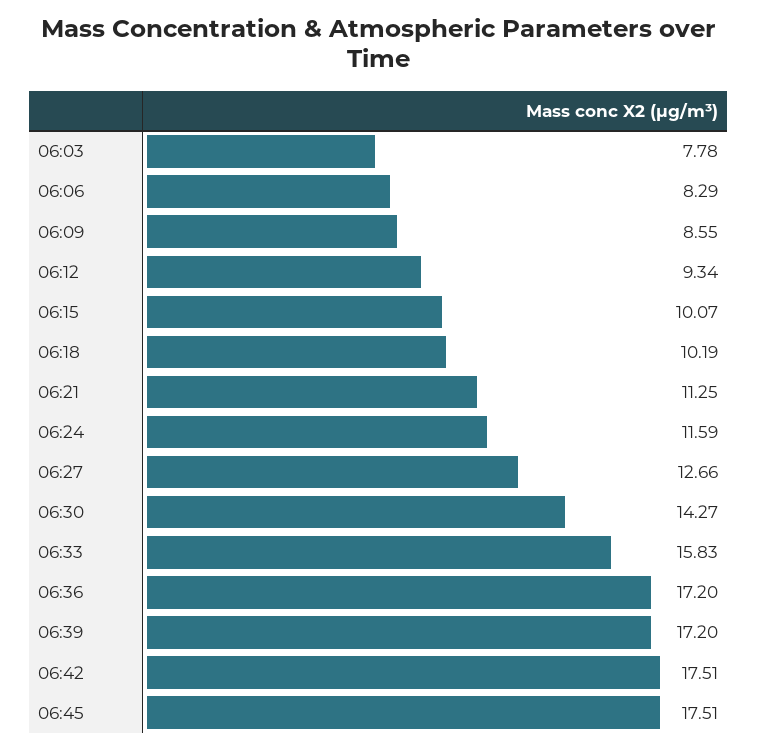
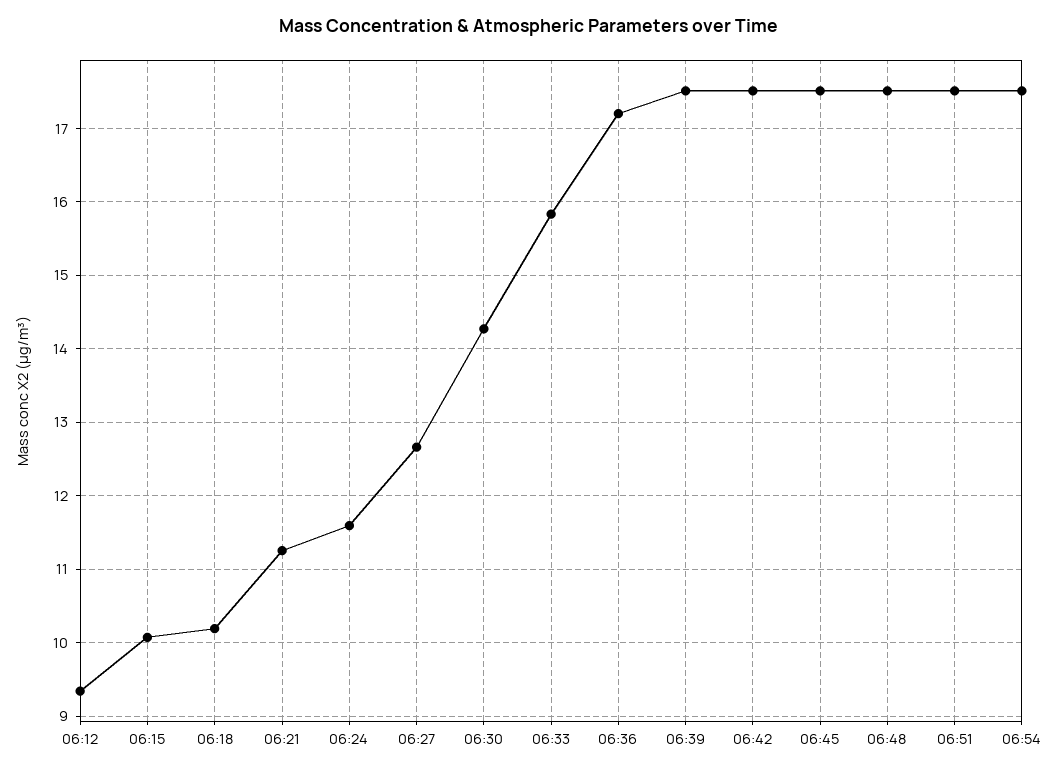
06:03: 7.78 -> none
06:06: 8.29 -> none
06:09: 8.55 -> none
06:39: 17.2 -> 17.5
06:48: none -> 17.5
06:51: none -> 17.5
06:54: none -> 17.5

